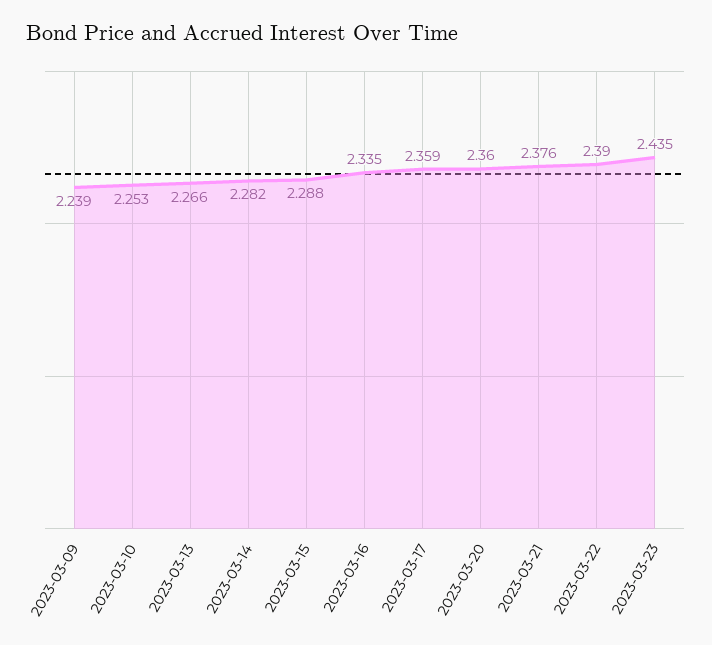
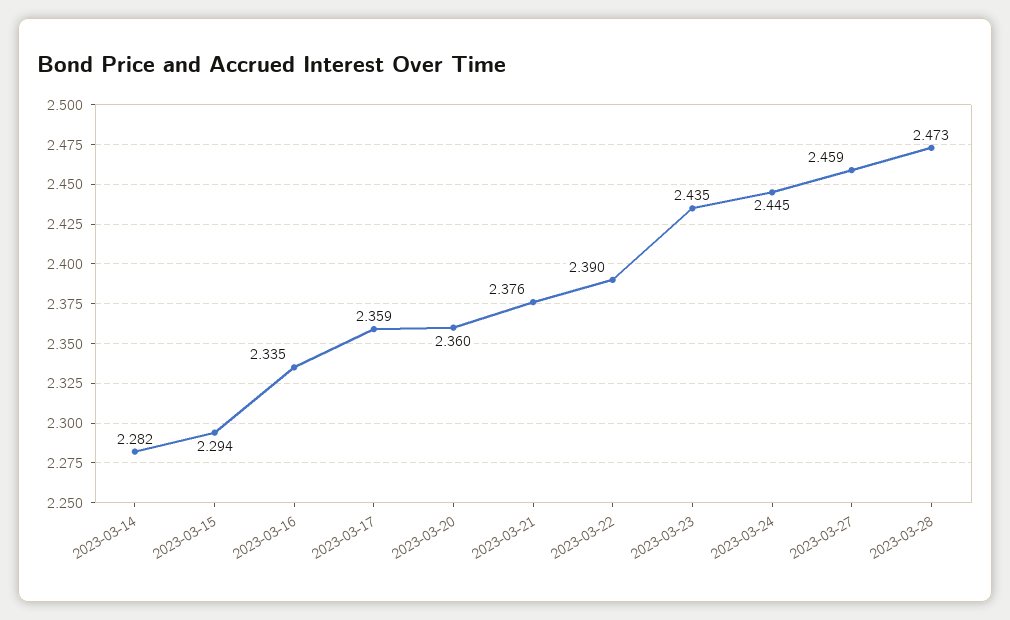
2023-03-09: 2.239 -> none
2023-03-10: 2.253 -> none
2023-03-13: 2.266 -> none
2023-03-15: 2.288 -> 2.294
2023-03-24: none -> 2.445
2023-03-27: none -> 2.459
2023-03-28: none -> 2.473

